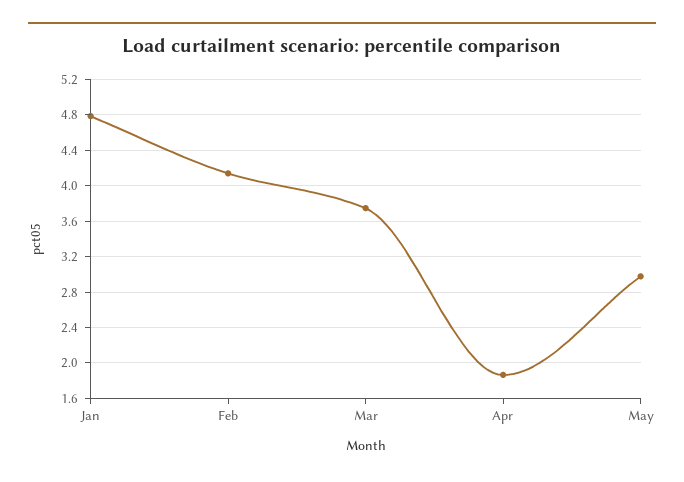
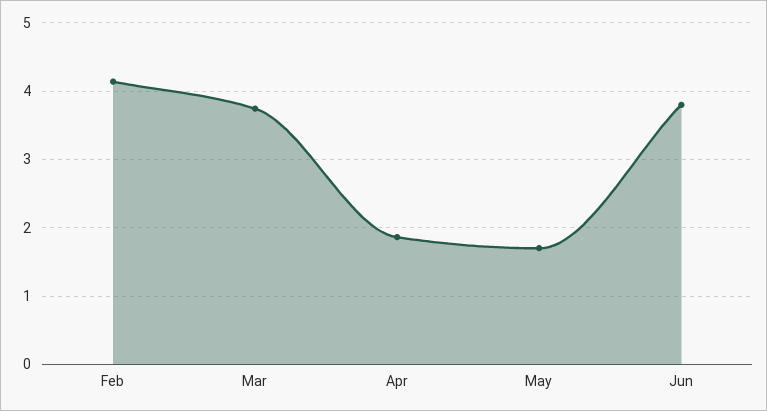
Jan: 4.8 -> none
May: 3 -> 1.7
Jun: none -> 3.8

